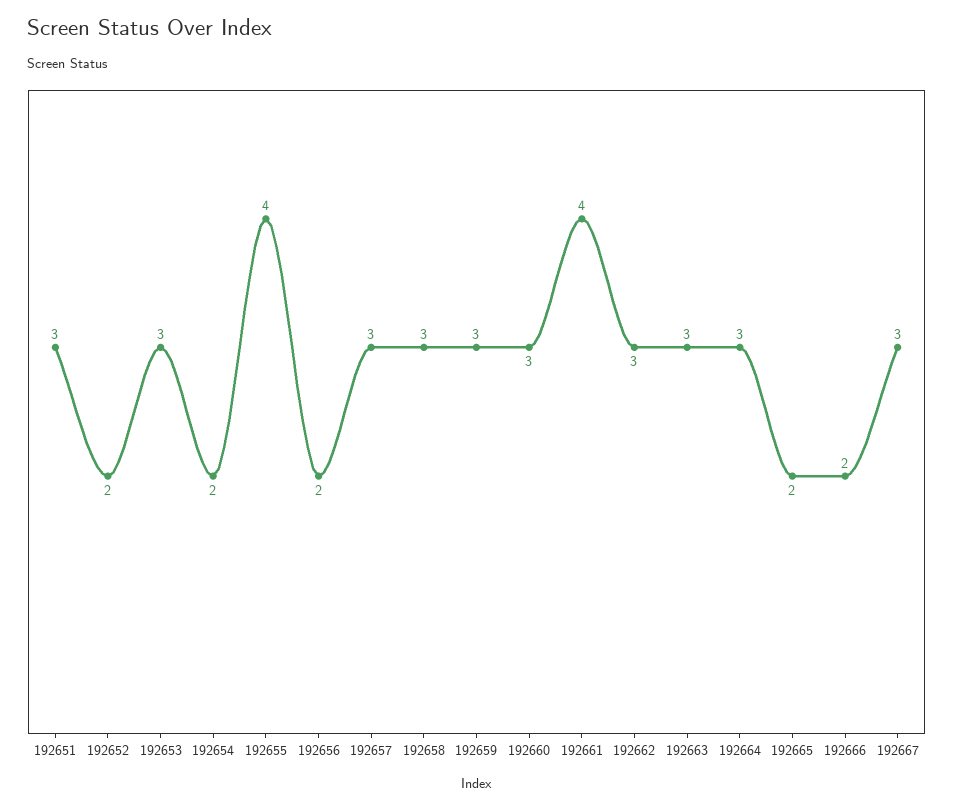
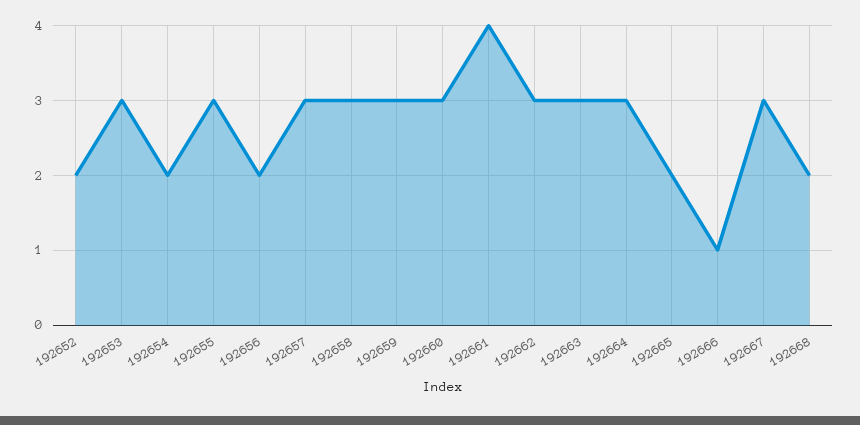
192651: 3 -> none
192655: 4 -> 3
192666: 2 -> 1
192668: none -> 2

